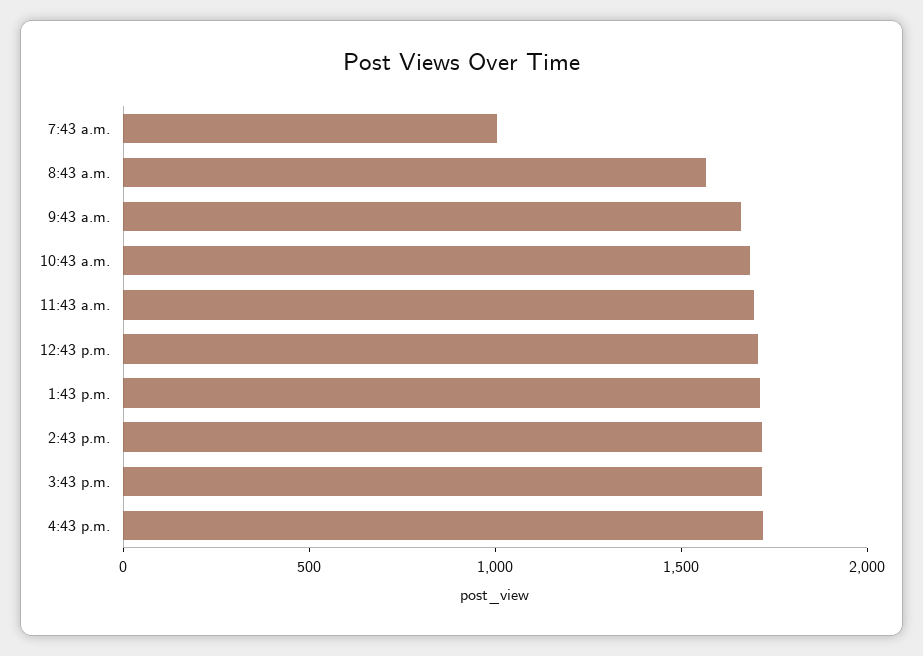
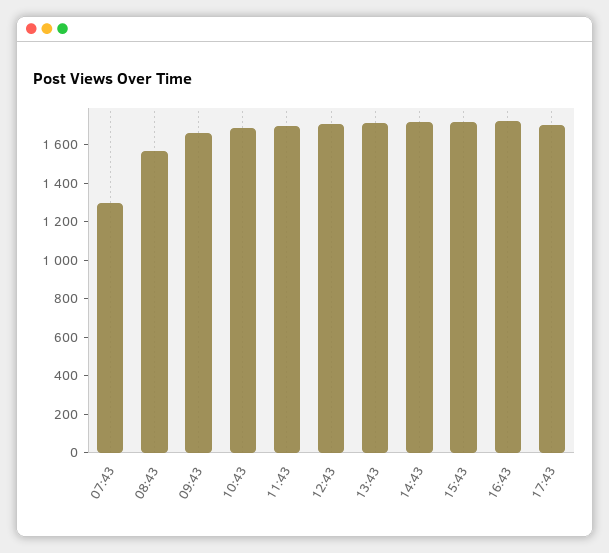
7:43 a.m.: 1000 -> 1300
17:43: none -> 1700

